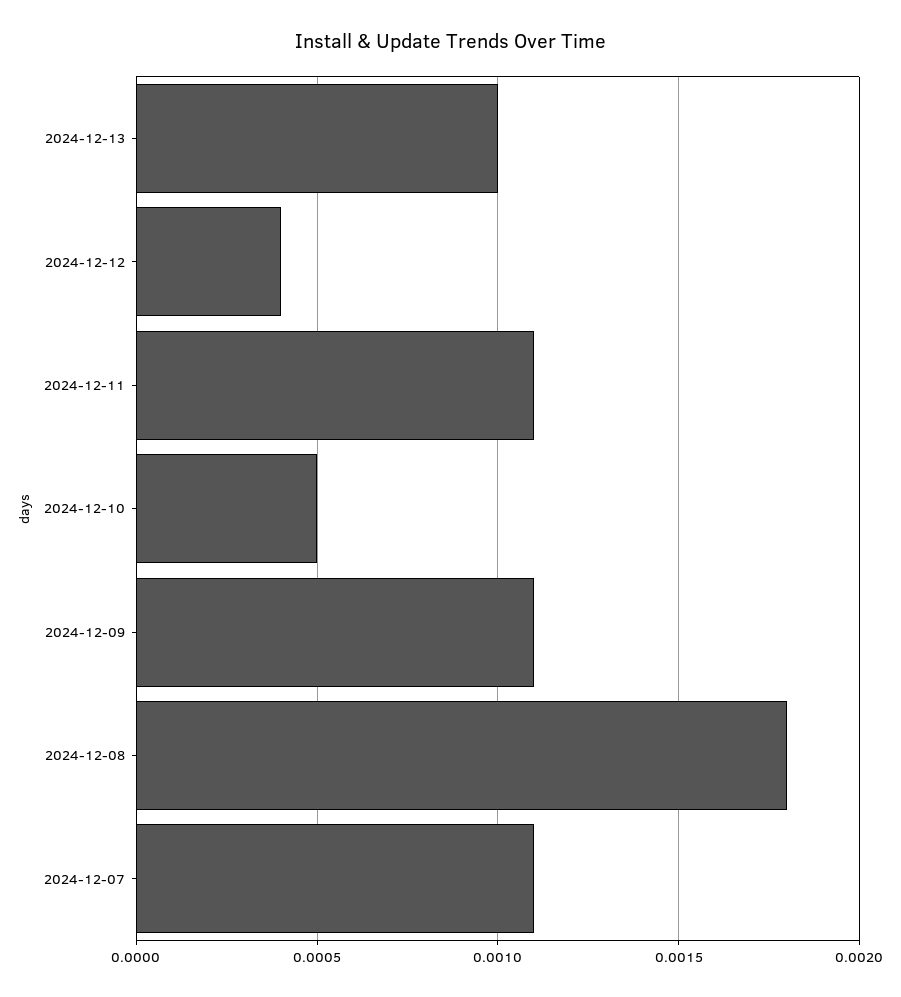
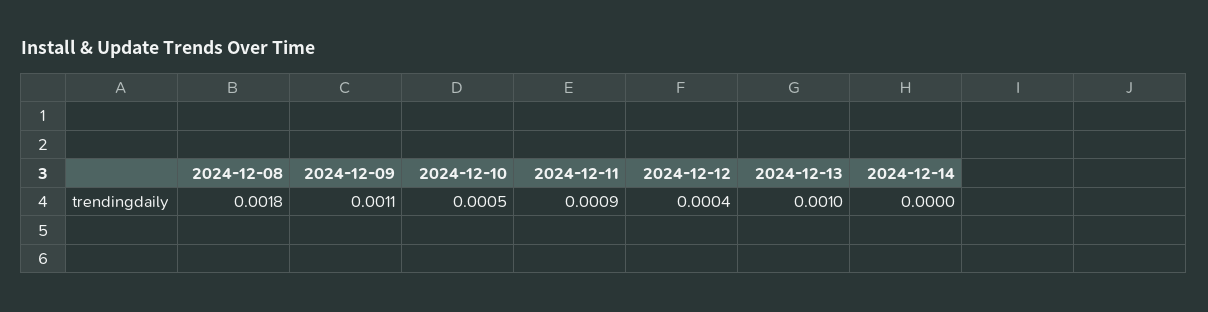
2024-12-11: 0.0011 -> 0.0009
2024-12-07: 0.0011 -> none
2024-12-14: none -> 0

